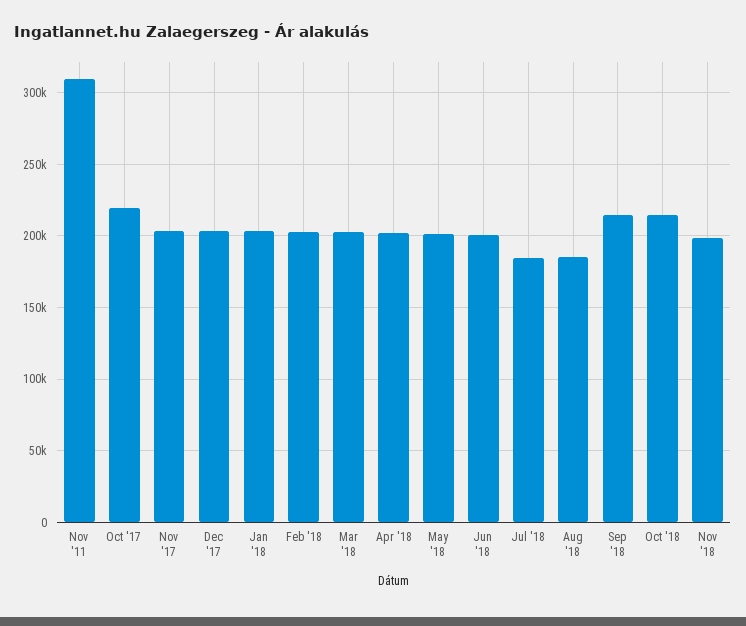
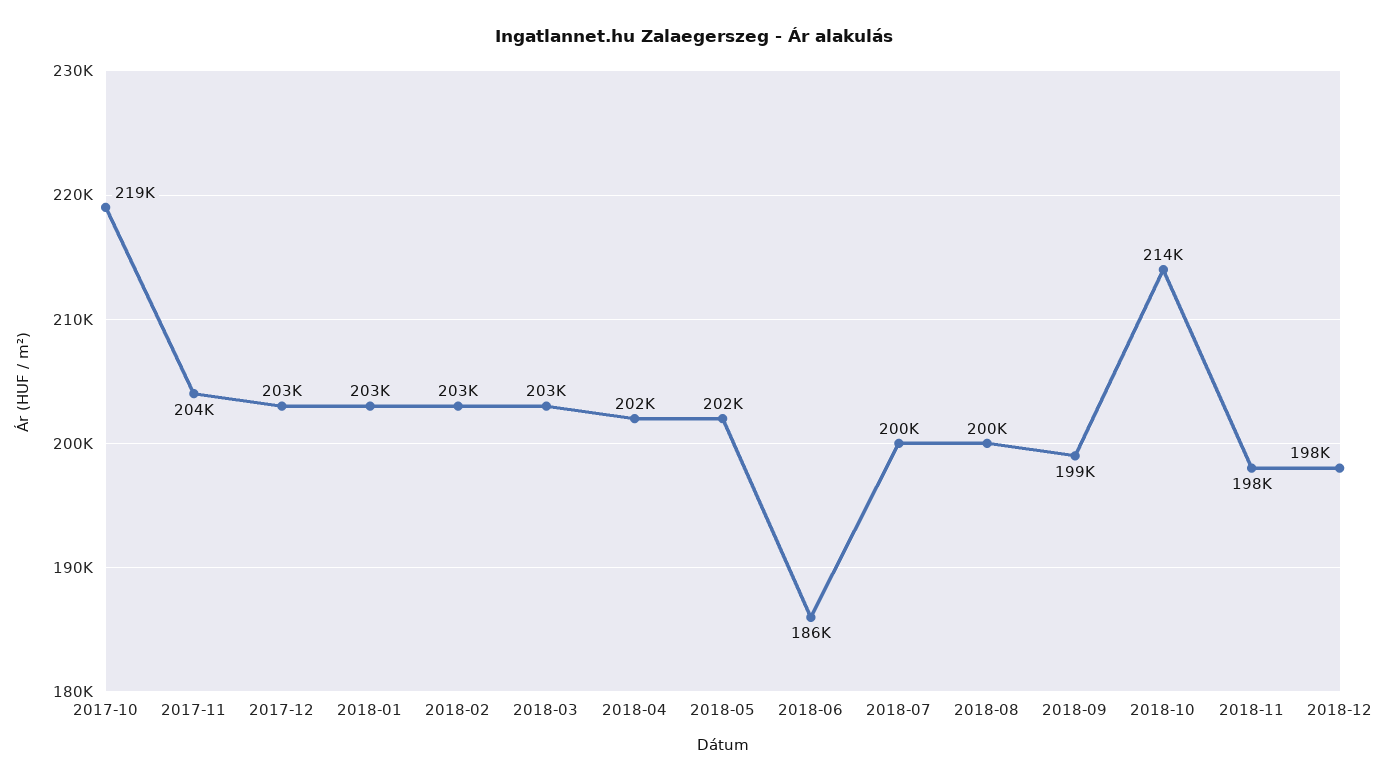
Nov '11: 310000 -> none
Jun '18: 200000 -> 186000
Jul '18: 185000 -> 200000
Aug '18: 185000 -> 200000
Sep '18: 215000 -> 199000
2018-12: none -> 198000

